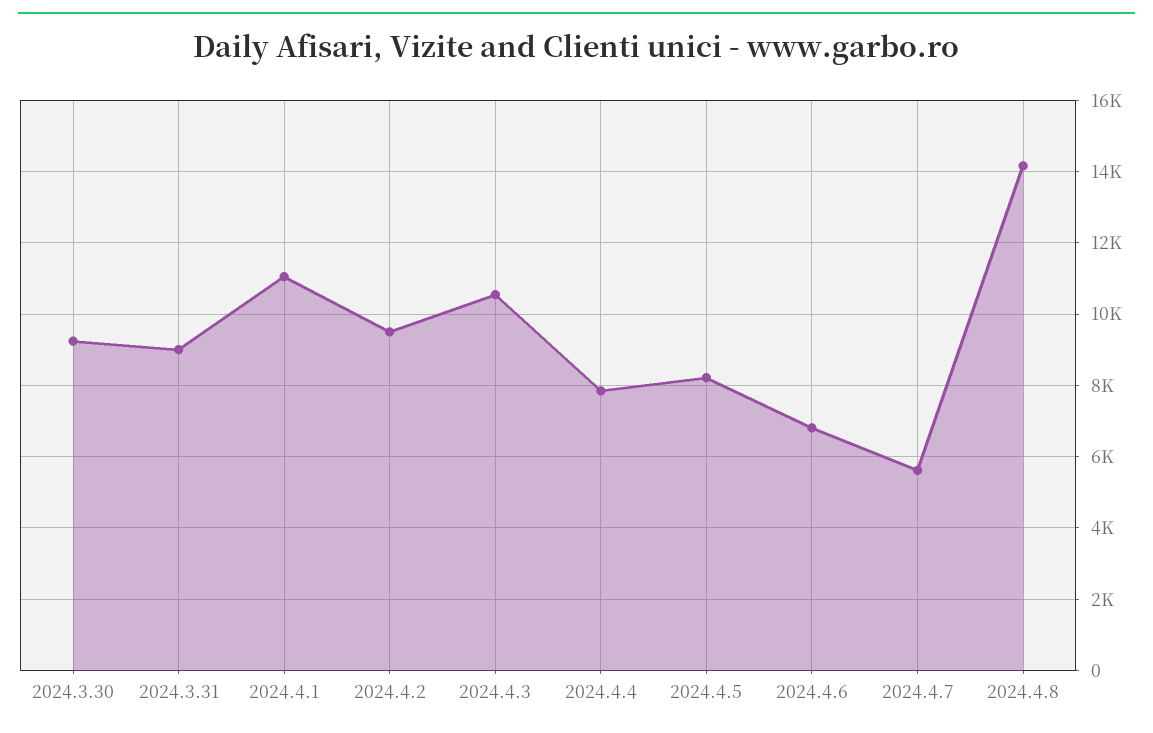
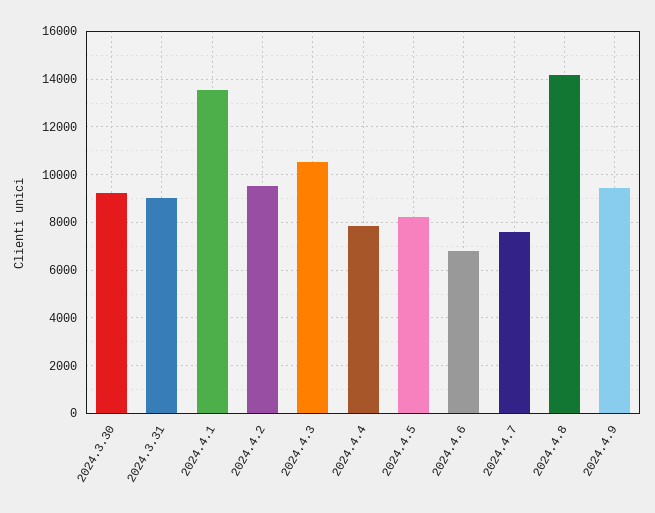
2024.4.1: 11000 -> 13500
2024.4.7: 5600 -> 7500
2024.4.9: none -> 9500

